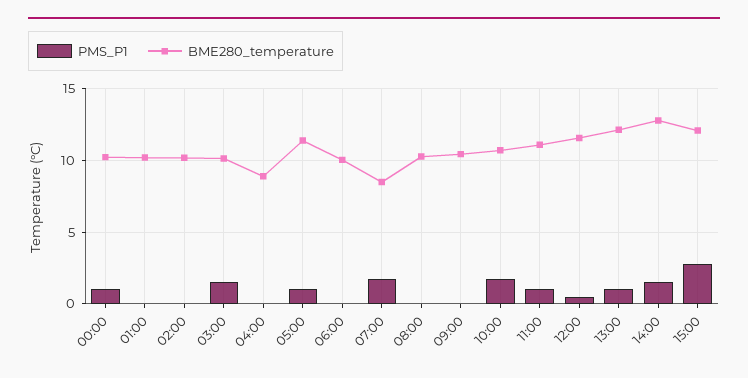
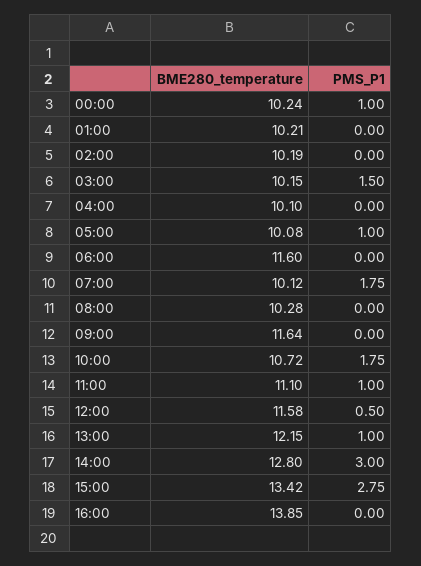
BME280_temperature, 04:00: 9 -> 10.1
BME280_temperature, 05:00: 11.5 -> 10.08
BME280_temperature, 06:00: 10 -> 11.6
BME280_temperature, 07:00: 8.5 -> 10.12
BME280_temperature, 09:00: 10.5 -> 11.64
PMS_P1, 14:00: 1.5 -> 3
BME280_temperature, 15:00: 12 -> 13.42
BME280_temperature, 16:00: none -> 13.85
PMS_P1, 16:00: none -> 0

